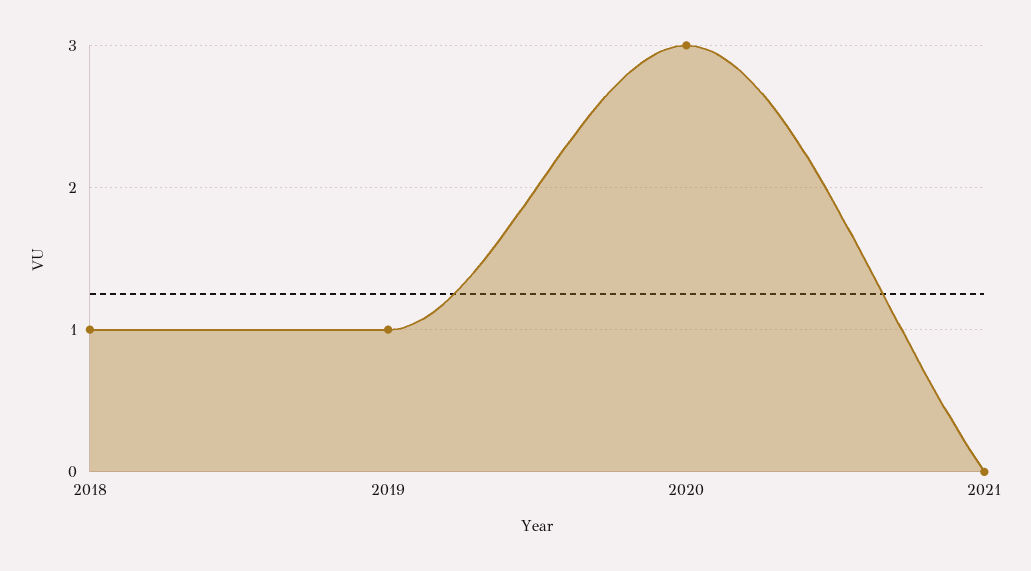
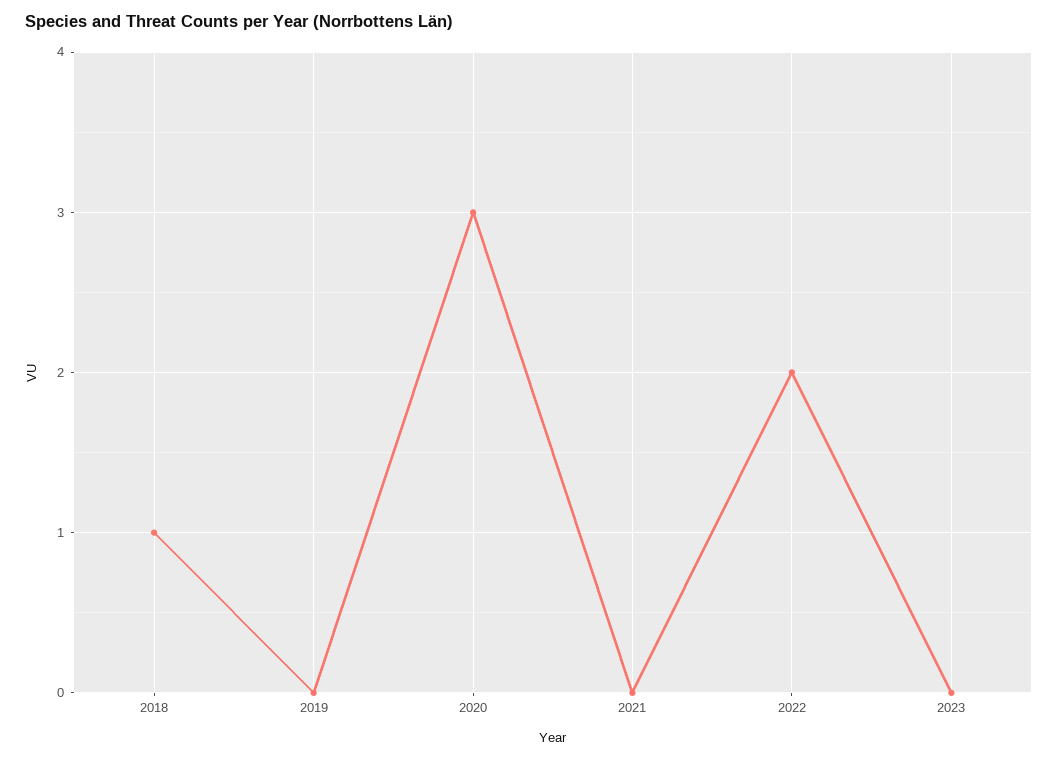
2019: 1 -> 0
2022: none -> 2
2023: none -> 0

